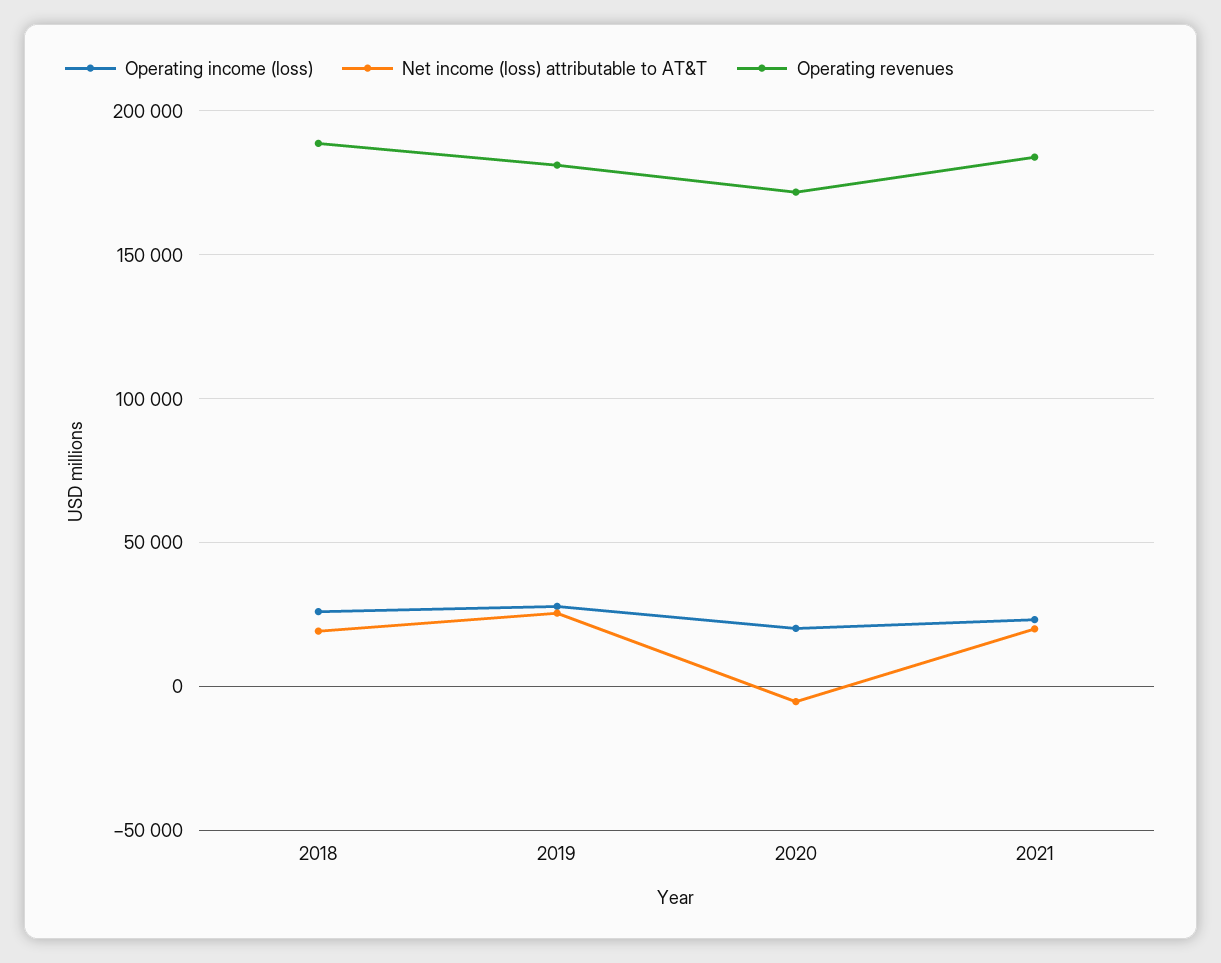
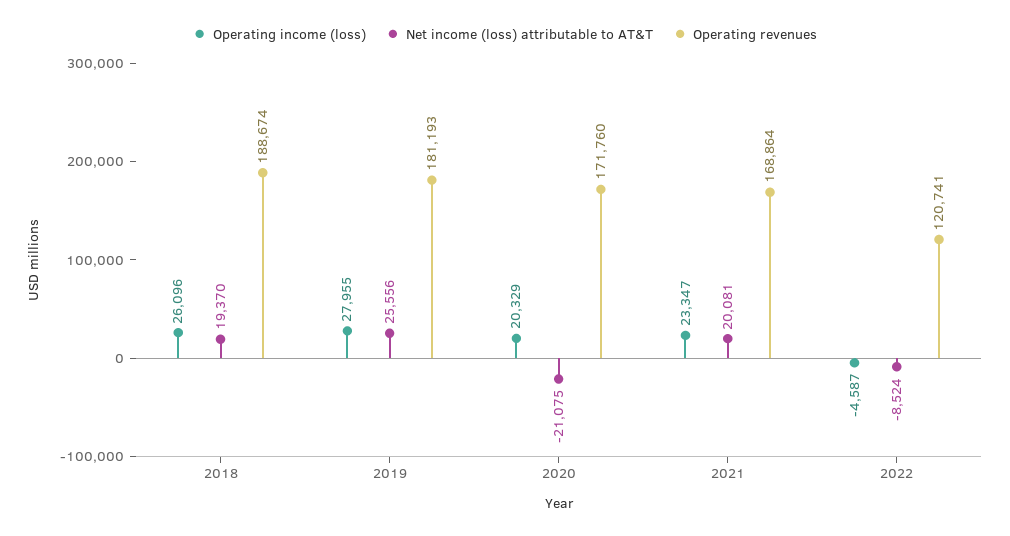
Net income (loss) attributable to AT&T, 2020: -5000 -> -21075
Operating revenues, 2021: 185000 -> 168864
Operating income (loss), 2022: none -> -4587
Net income (loss) attributable to AT&T, 2022: none -> -8524
Operating revenues, 2022: none -> 120741

